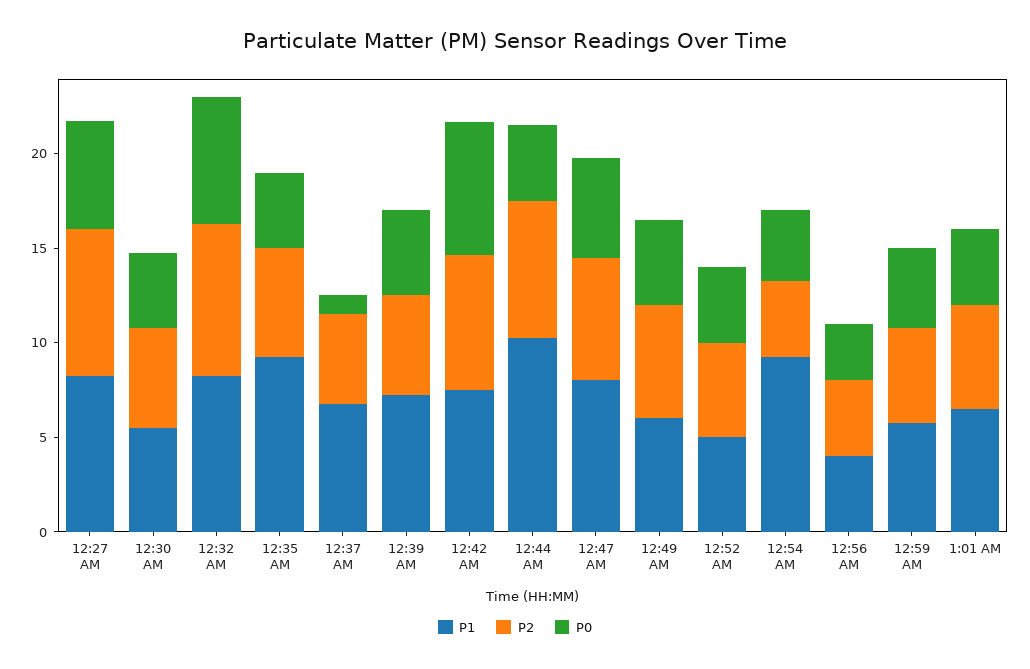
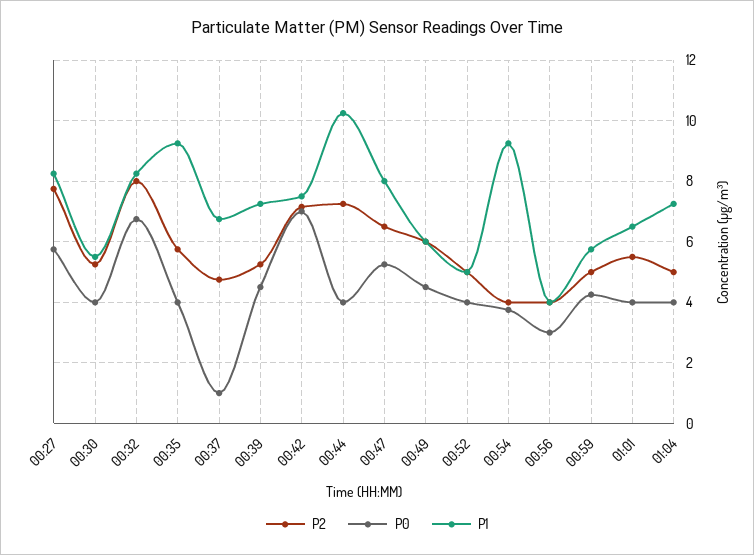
P2, 01:04: none -> 5
P0, 01:04: none -> 4
P1, 01:04: none -> 7.2

